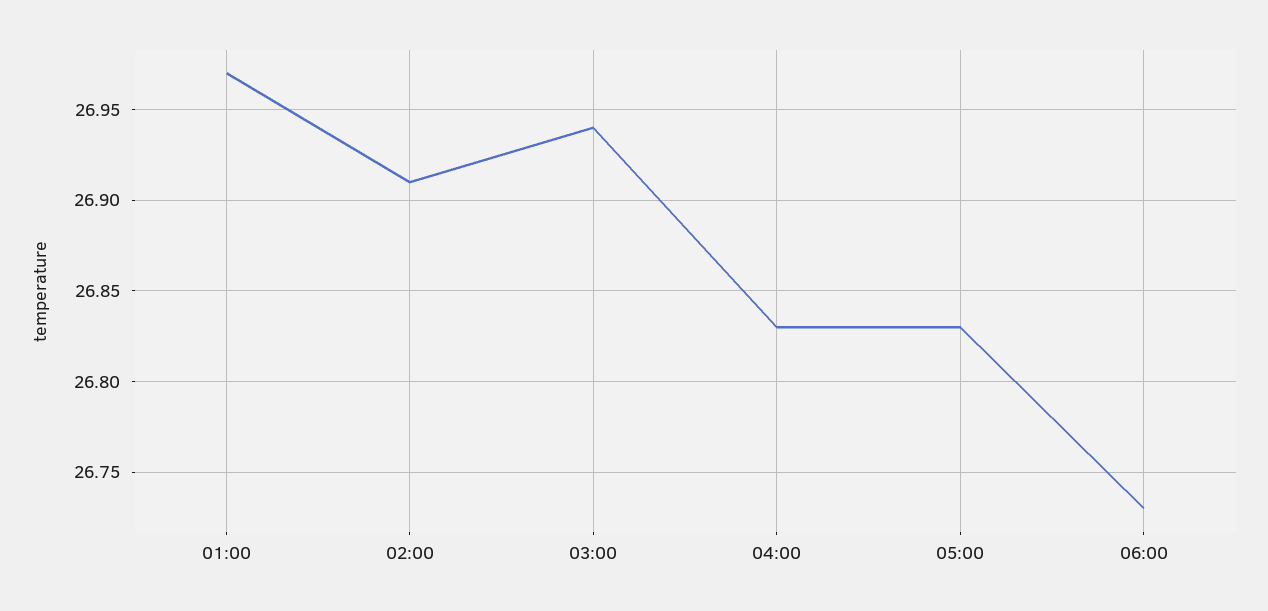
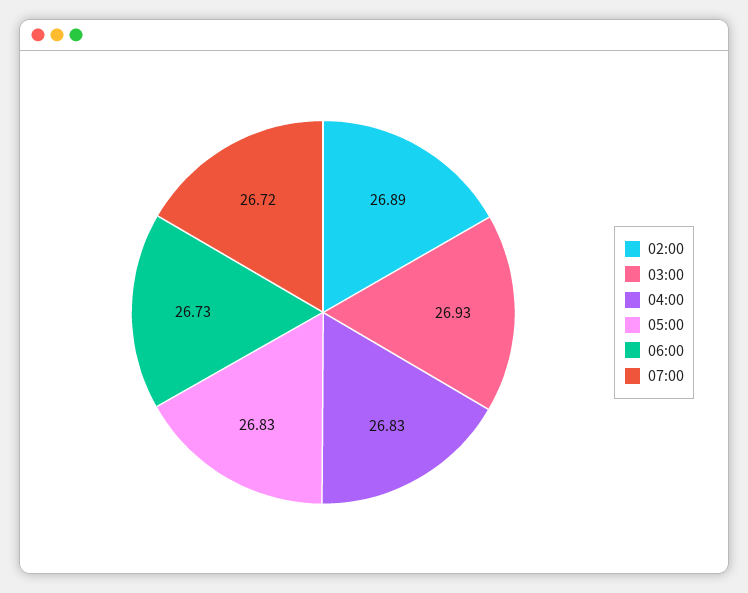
01:00: 26.97 -> none
02:00: 26.91 -> 26.89
03:00: 26.94 -> 26.93
07:00: none -> 26.72

